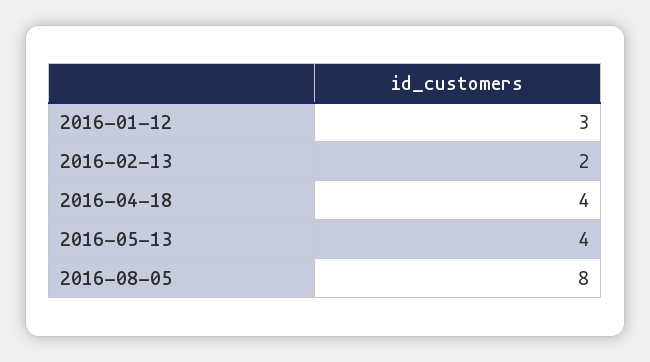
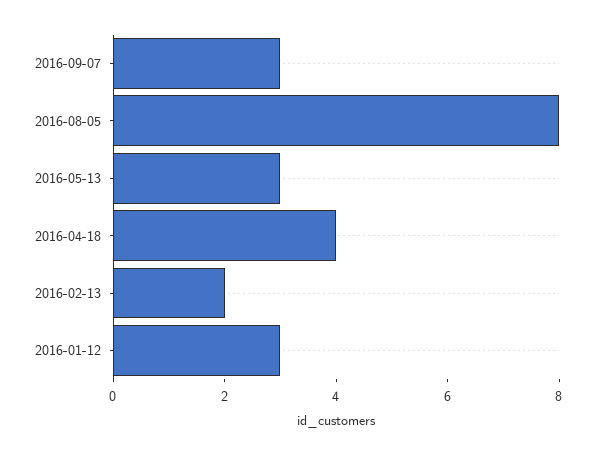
2016-05-13: 4 -> 3
2016-09-07: none -> 3

